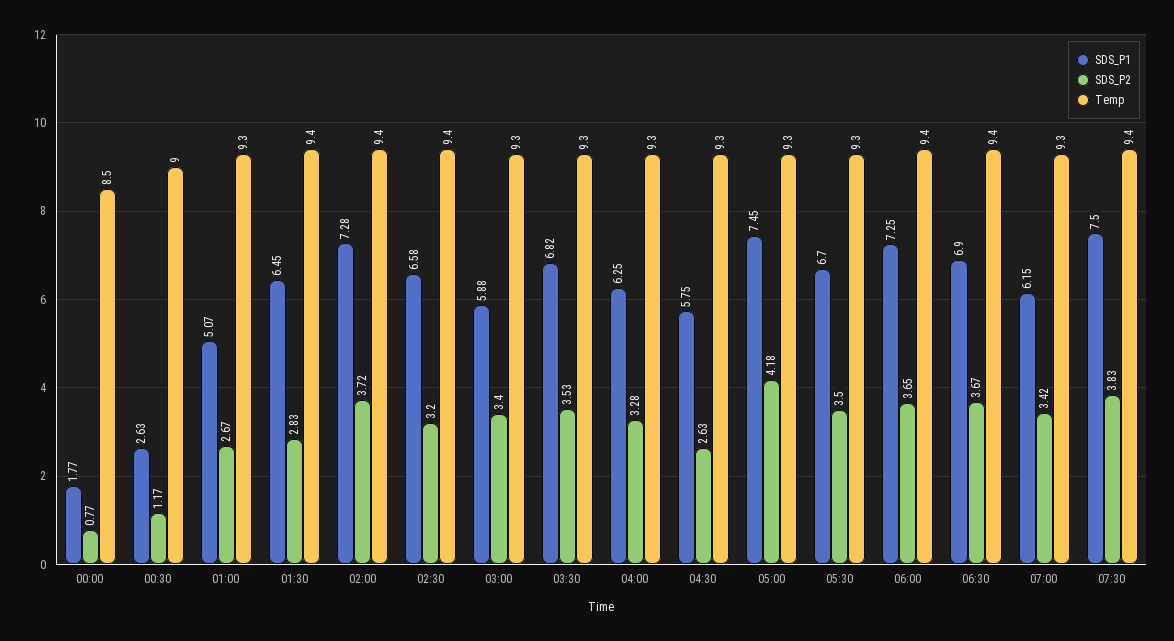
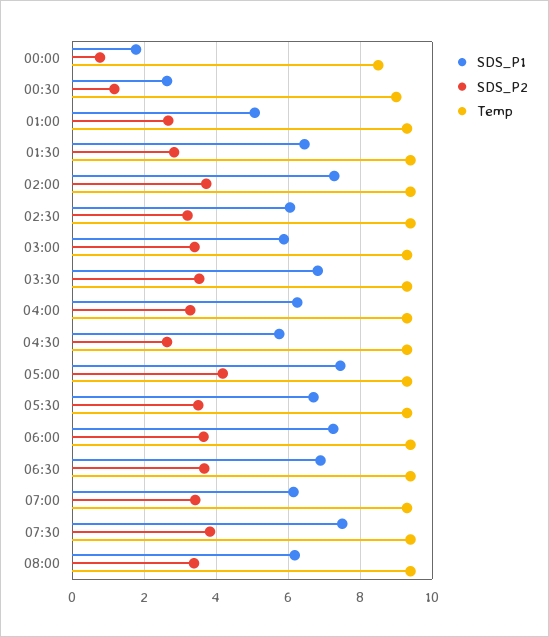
SDS_P1, 02:30: 6.58 -> 6
SDS_P1, 08:00: none -> 6.2
SDS_P2, 08:00: none -> 3.4
Temp, 08:00: none -> 9.4

